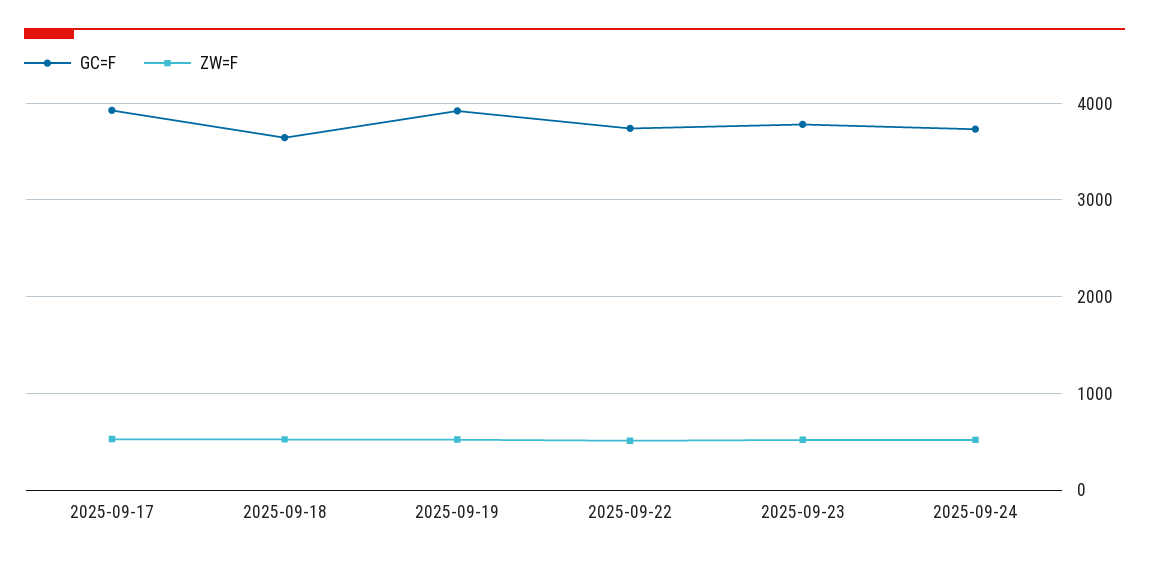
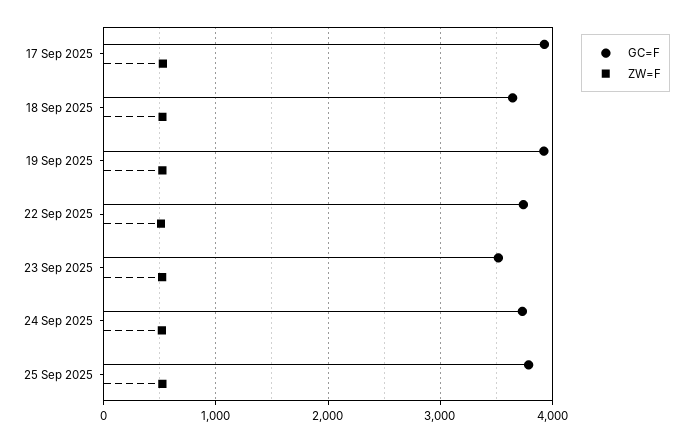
GC=F, 2025-09-23: 3800 -> 3500
GC=F, 25 Sep 2025: none -> 3800
ZW=F, 25 Sep 2025: none -> 500

